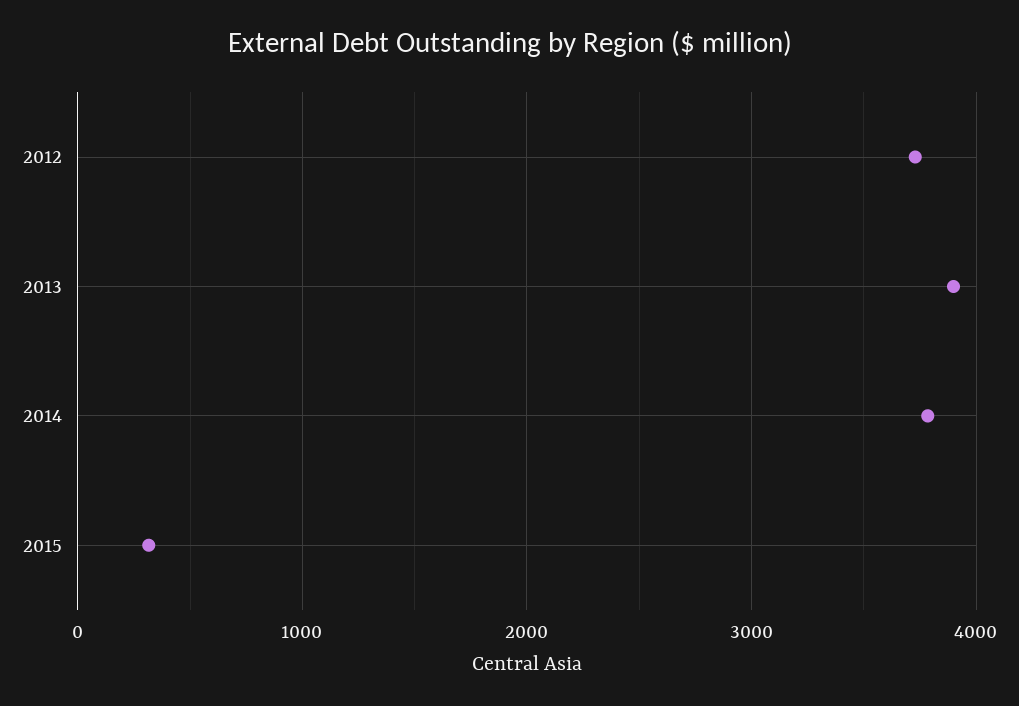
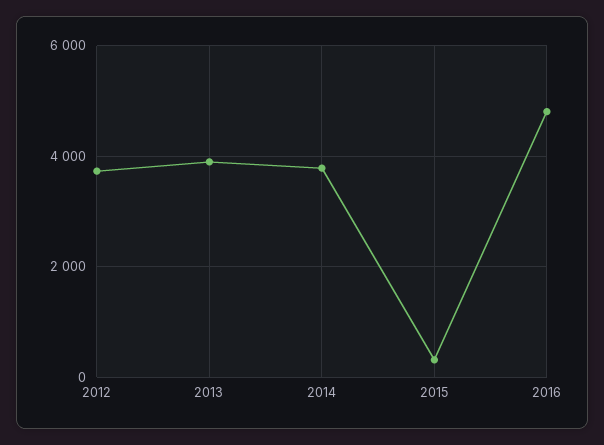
2016: none -> 4800

